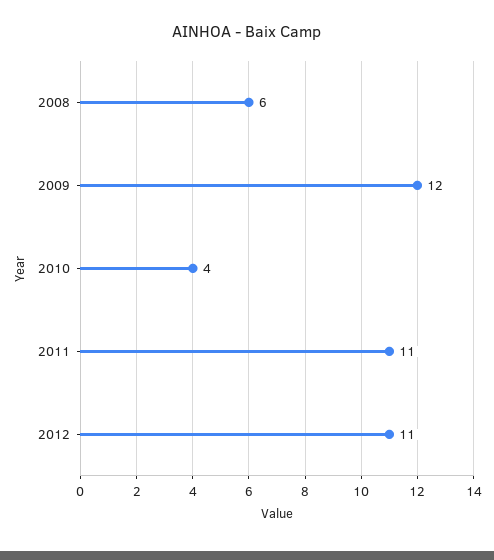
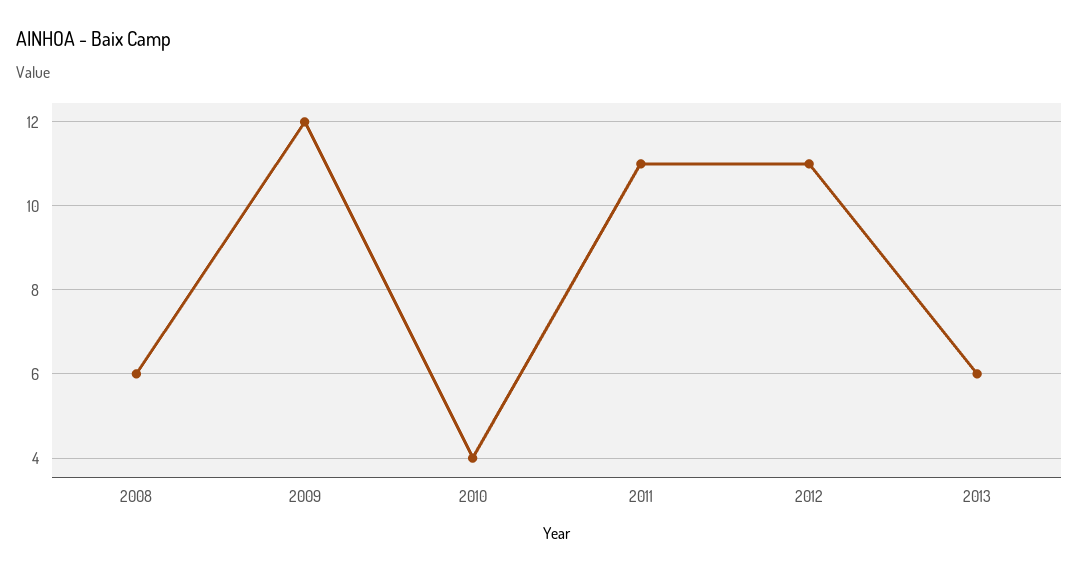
2013: none -> 6

